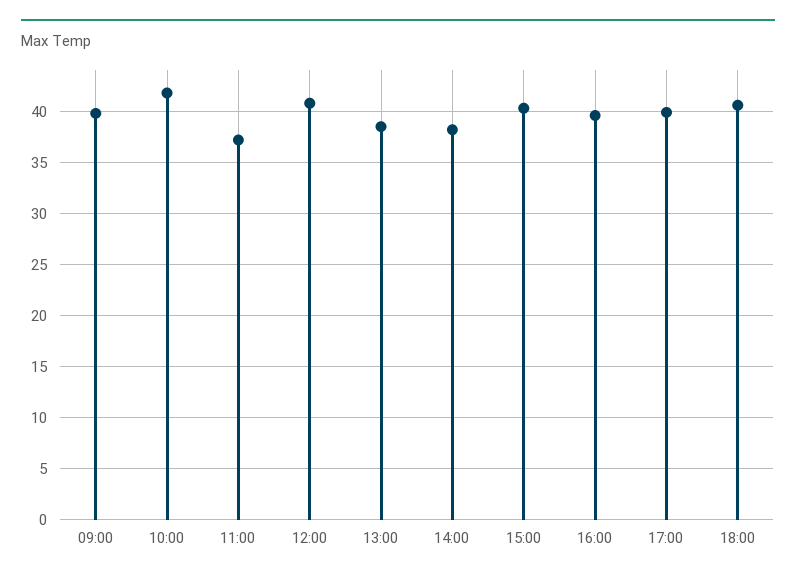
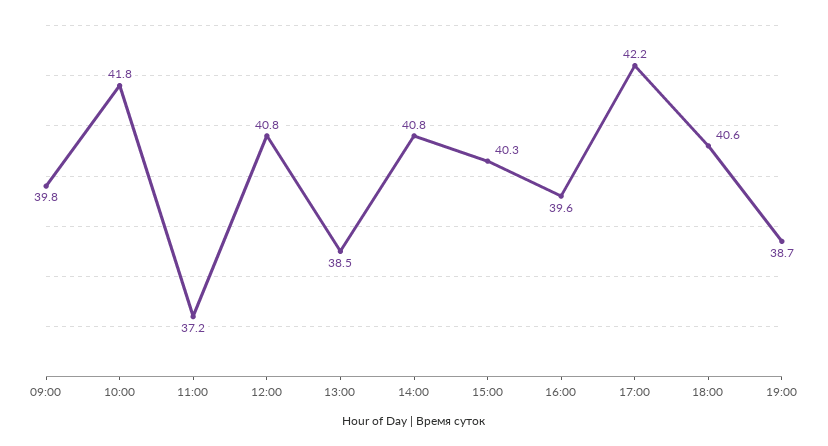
14:00: 38 -> 40.8
17:00: 40 -> 42.2
19:00: none -> 38.7

